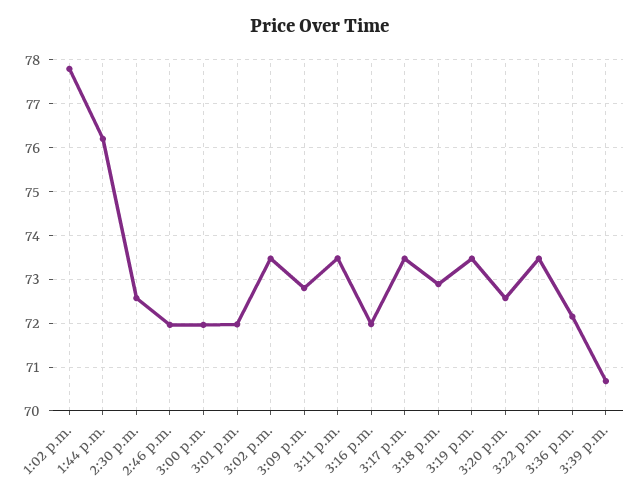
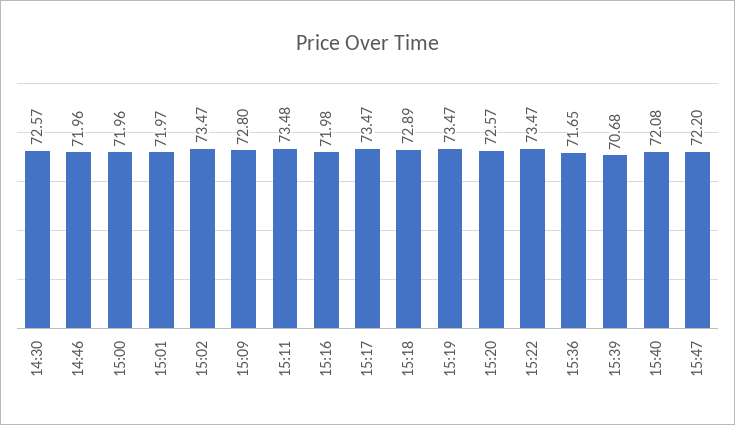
1:02 p.m.: 77.8 -> none
1:44 p.m.: 76.2 -> none
3:36 p.m.: 72.2 -> 71.65
15:40: none -> 72.08
15:47: none -> 72.2

